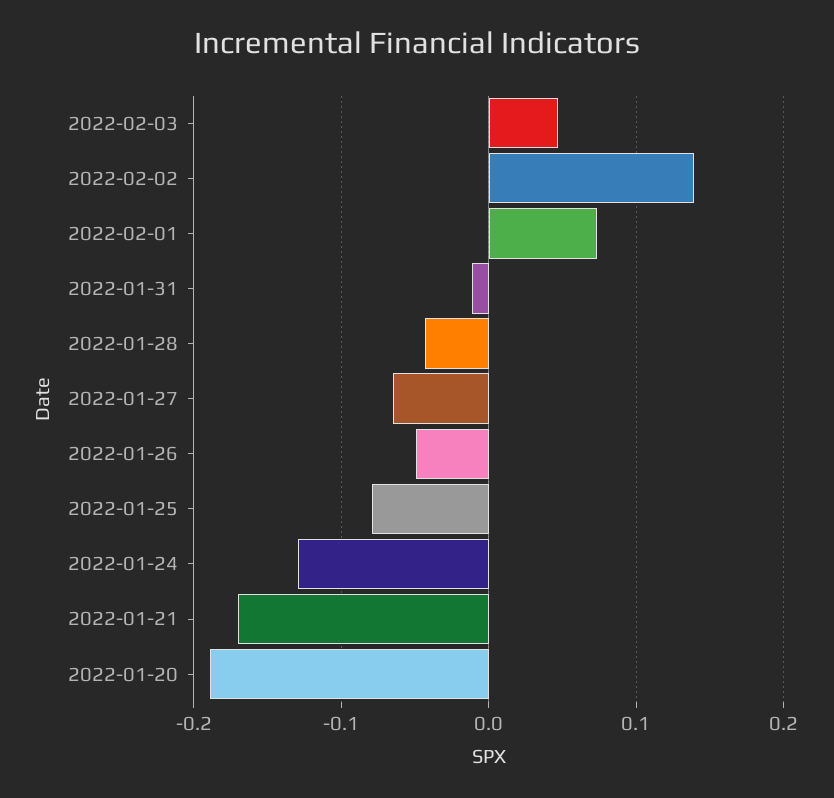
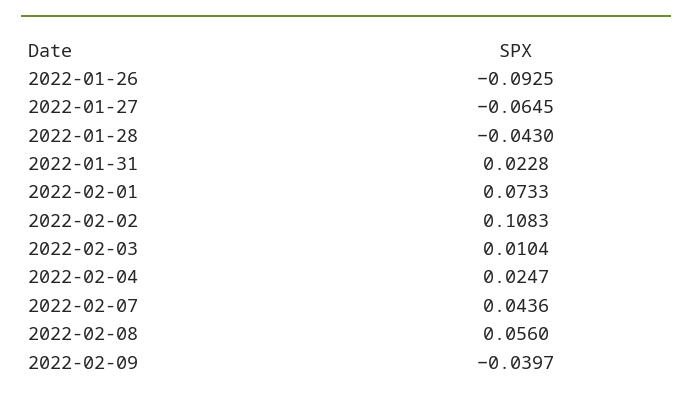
2022-02-03: 0.05 -> 0.0104
2022-02-02: 0.14 -> 0.1083
2022-01-31: -0.01 -> 0.0228
2022-01-26: -0.05 -> -0.0925
2022-01-25: -0.08 -> none
2022-01-24: -0.13 -> none
2022-01-21: -0.17 -> none
2022-01-20: -0.19 -> none
2022-02-04: none -> 0.0247
2022-02-07: none -> 0.0436
2022-02-08: none -> 0.056
2022-02-09: none -> -0.0397

